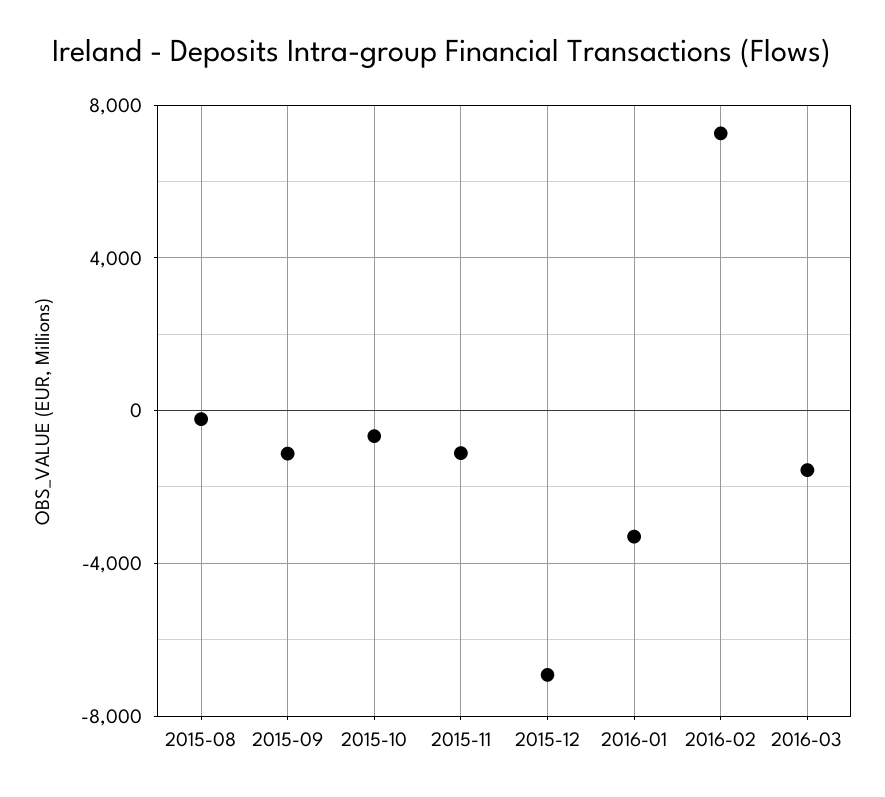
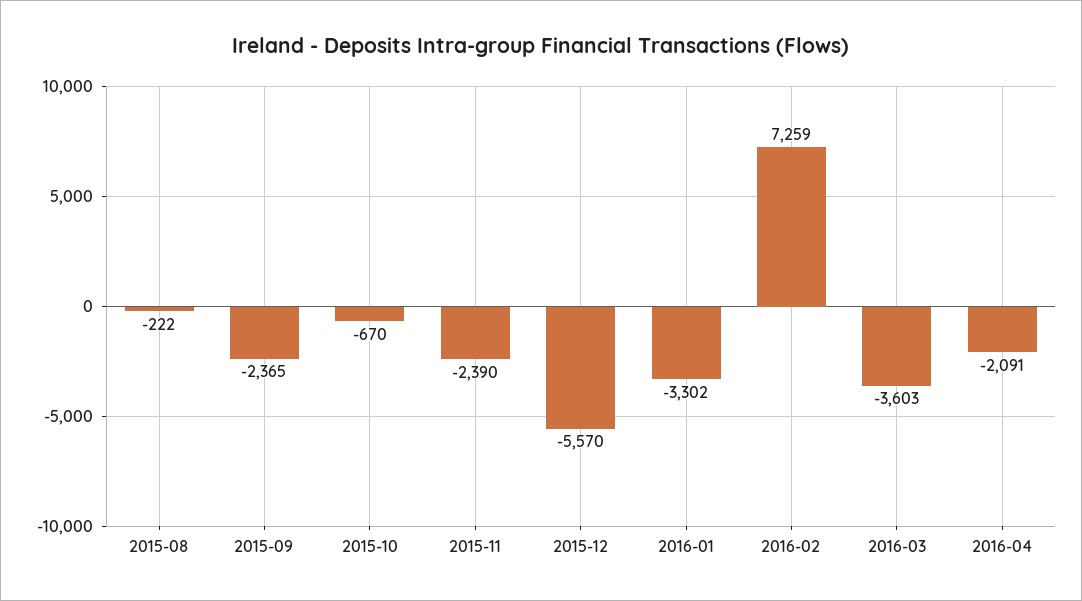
2015-09: -1000 -> -2365
2015-11: -1000 -> -2390
2015-12: -7000 -> -5570
2016-03: -1500 -> -3603
2016-04: none -> -2091

